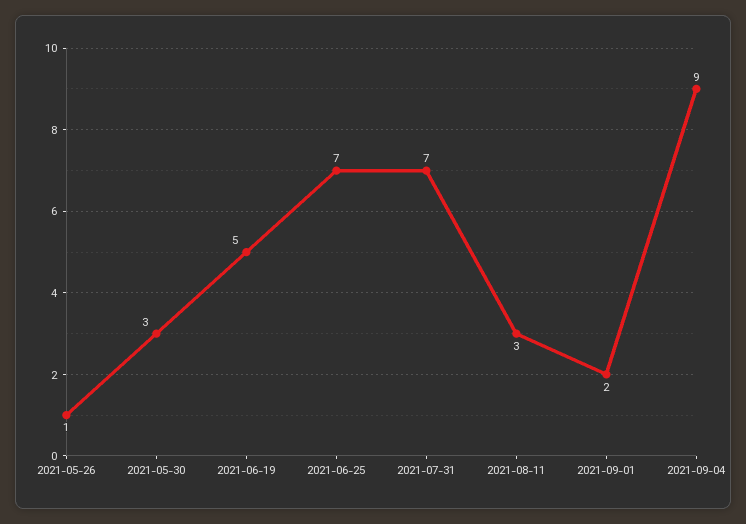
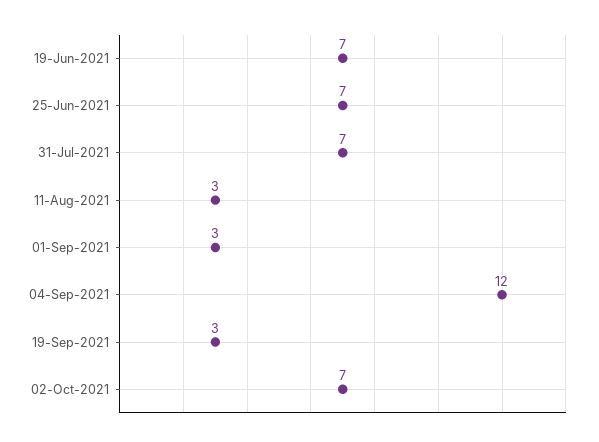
2021-05-26: 1 -> none
2021-05-30: 3 -> none
2021-06-19: 5 -> 7
2021-09-01: 2 -> 3
2021-09-04: 9 -> 12
19-Sep-2021: none -> 3
02-Oct-2021: none -> 7

